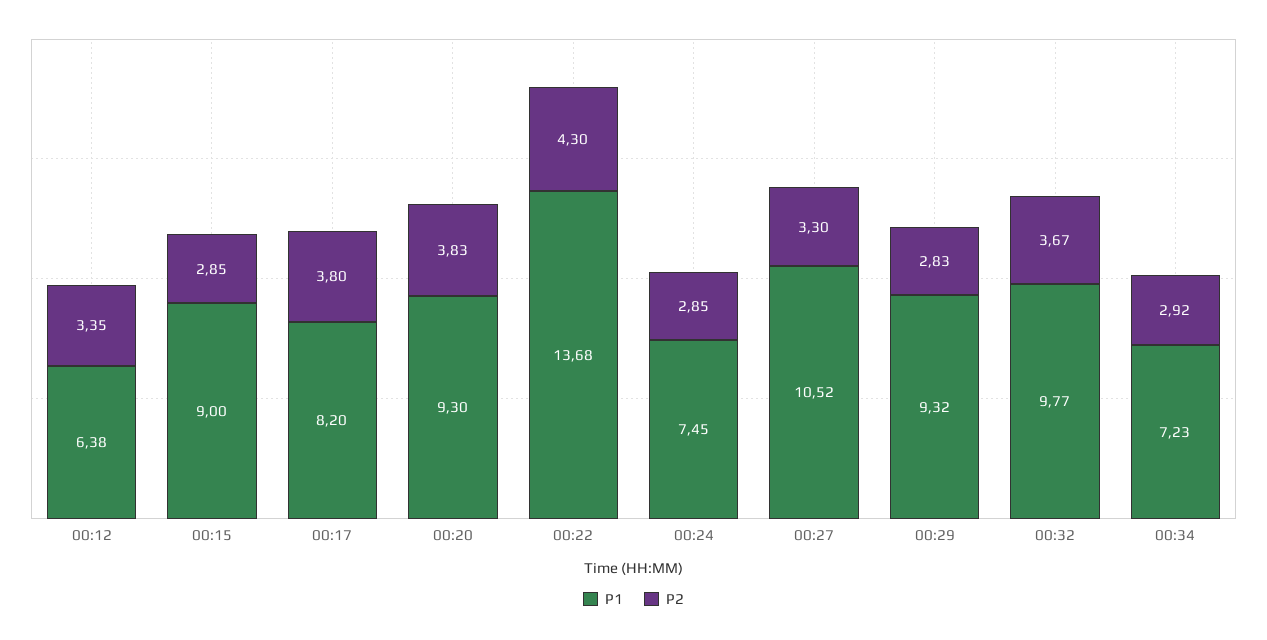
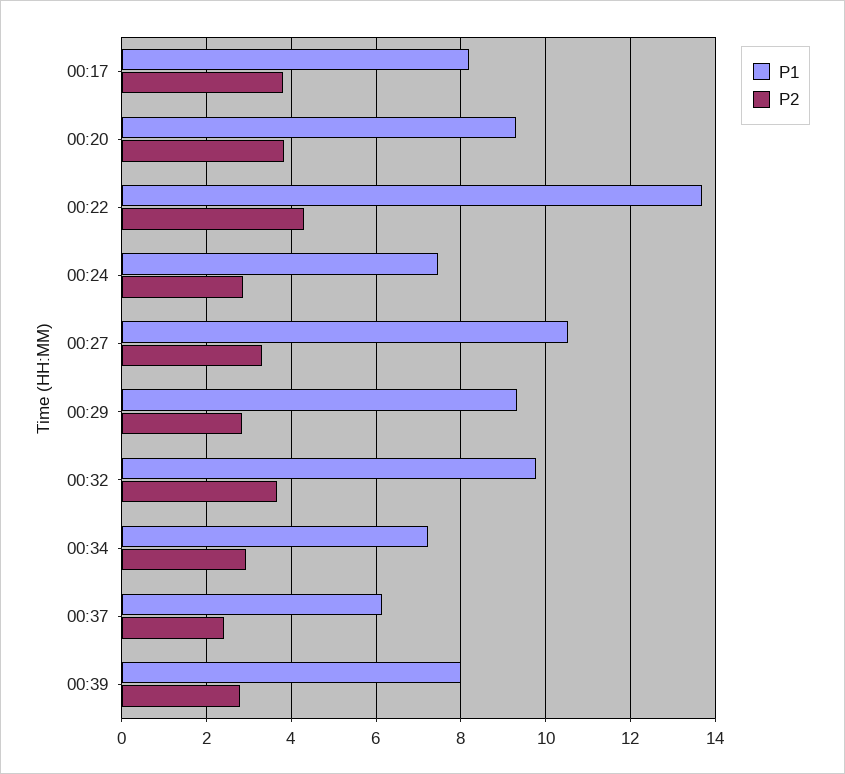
P1, 00:12: 6.38 -> none
P2, 00:12: 3.35 -> none
P1, 00:15: 9 -> none
P2, 00:15: 2.85 -> none
P1, 00:37: none -> 6.2
P2, 00:37: none -> 2.4
P1, 00:39: none -> 8
P2, 00:39: none -> 2.8

